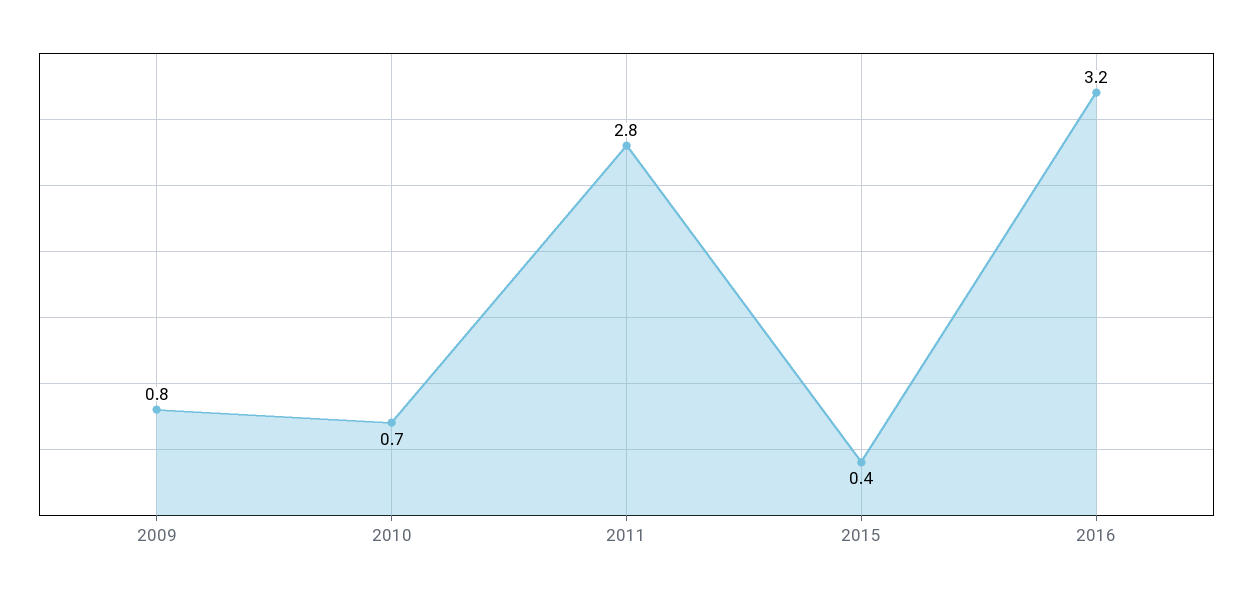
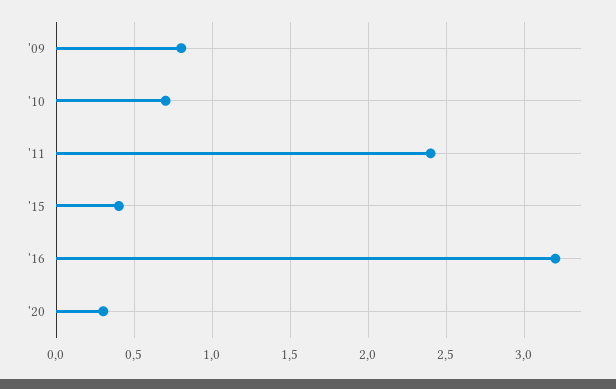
2011: 2.8 -> 2.4
'20: none -> 0.3

